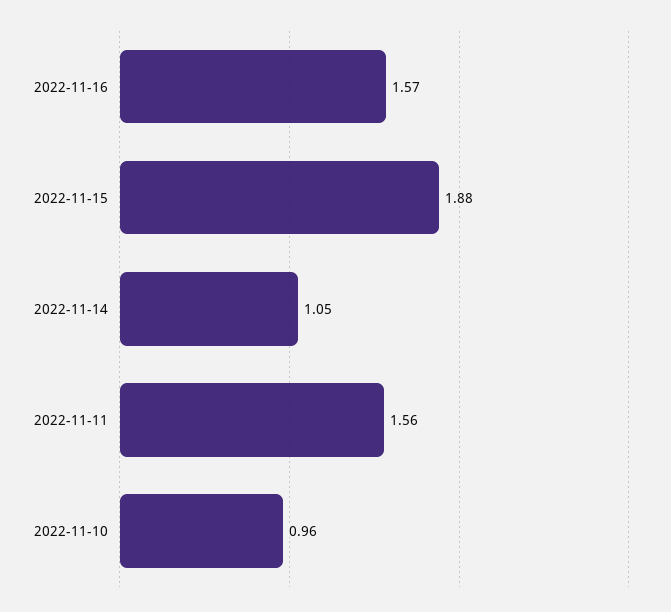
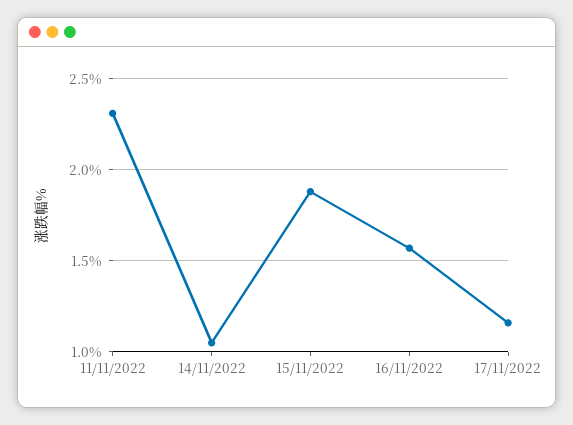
2022-11-11: 1.56 -> 2.3
2022-11-10: 0.96 -> none
17/11/2022: none -> 1.15

